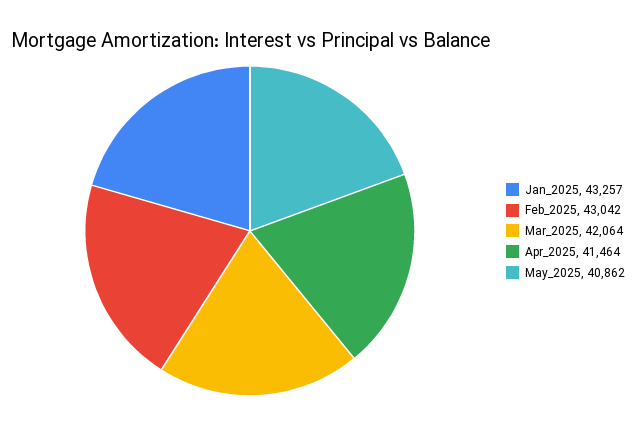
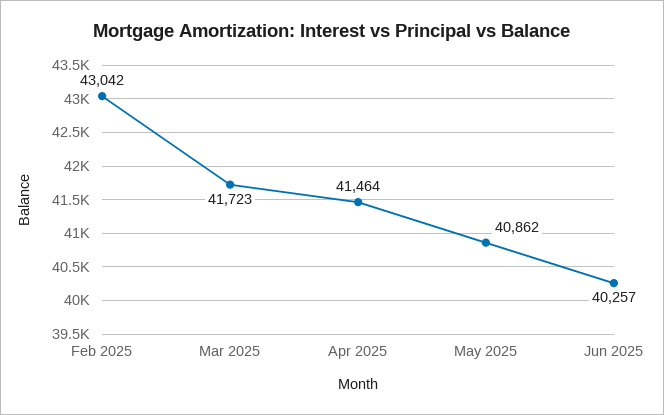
Jan_2025: 43257 -> none
Mar_2025: 42064 -> 41723
Jun 2025: none -> 40257

